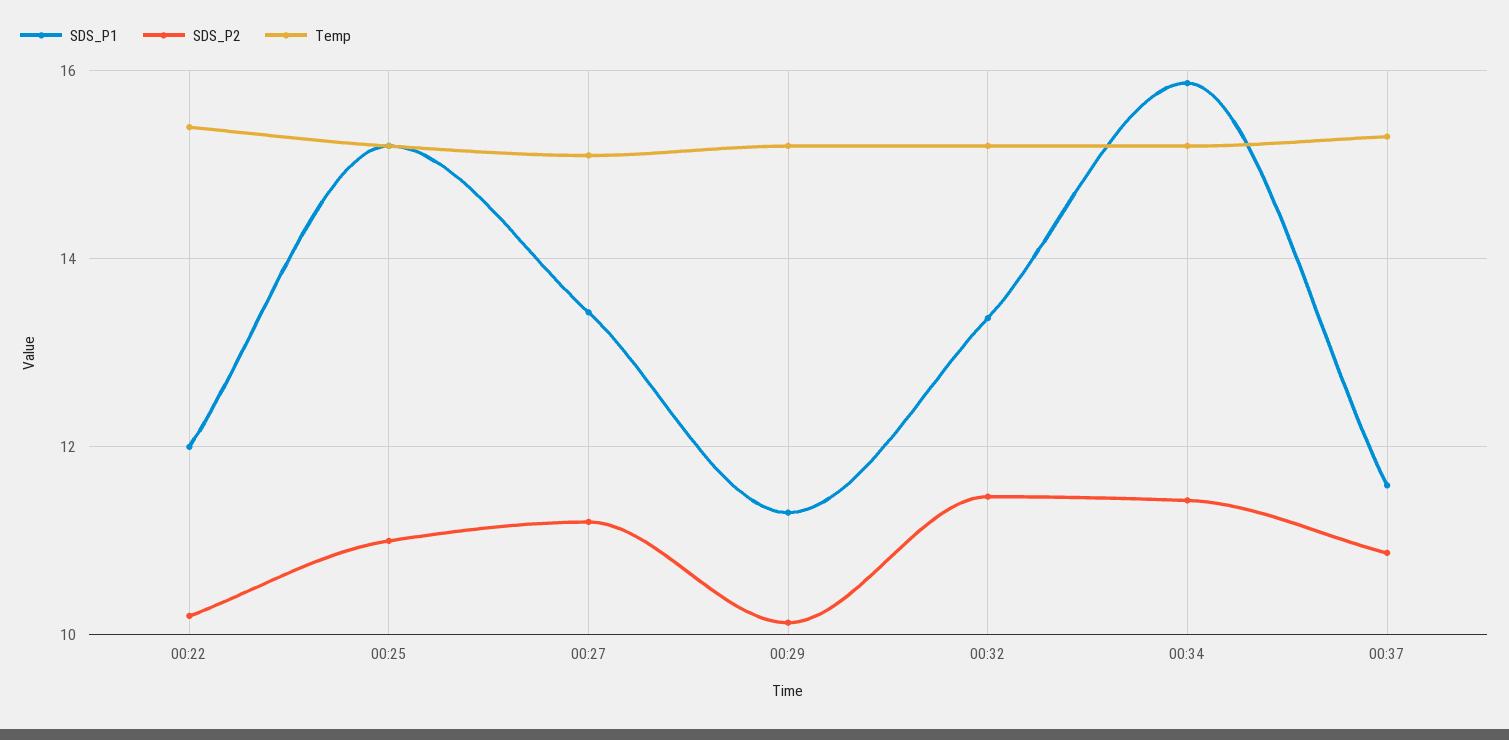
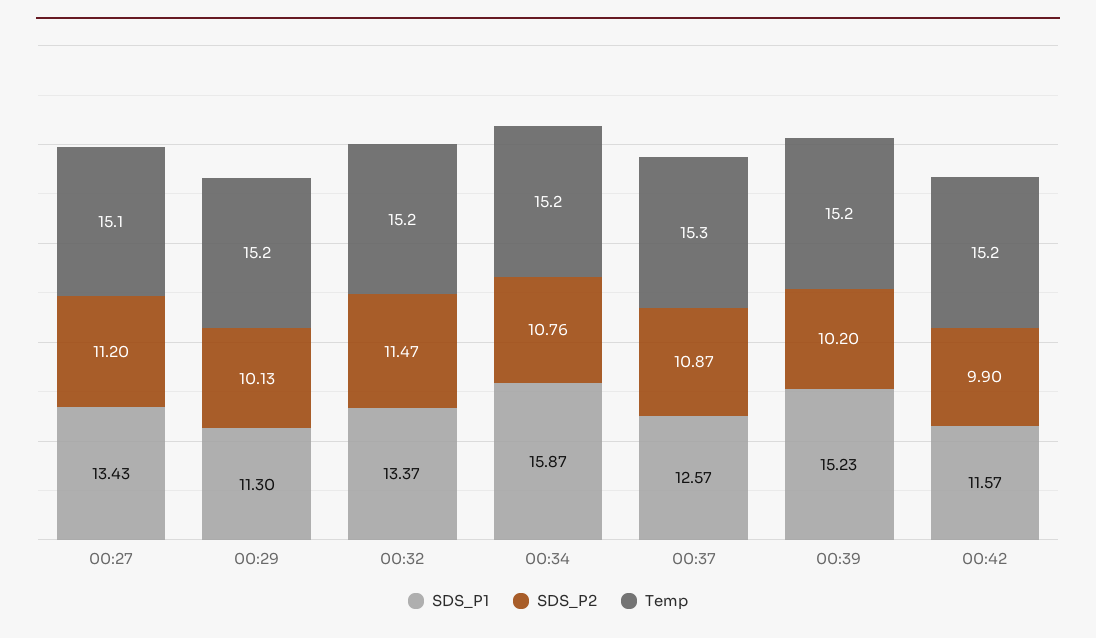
SDS_P1, 00:22: 12 -> none
SDS_P2, 00:22: 10.2 -> none
Temp, 00:22: 15.4 -> none
SDS_P1, 00:25: 15.2 -> none
SDS_P2, 00:25: 11 -> none
Temp, 00:25: 15.2 -> none
SDS_P2, 00:34: 11.4 -> 10.76
SDS_P1, 00:37: 11.6 -> 12.57
SDS_P1, 00:39: none -> 15.23
SDS_P2, 00:39: none -> 10.2
Temp, 00:39: none -> 15.2
SDS_P1, 00:42: none -> 11.57
SDS_P2, 00:42: none -> 9.9
Temp, 00:42: none -> 15.2

